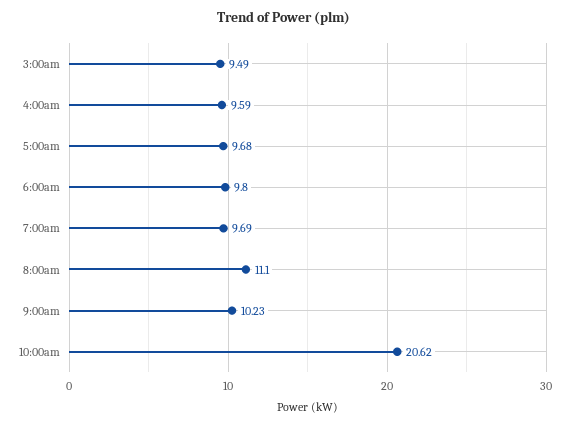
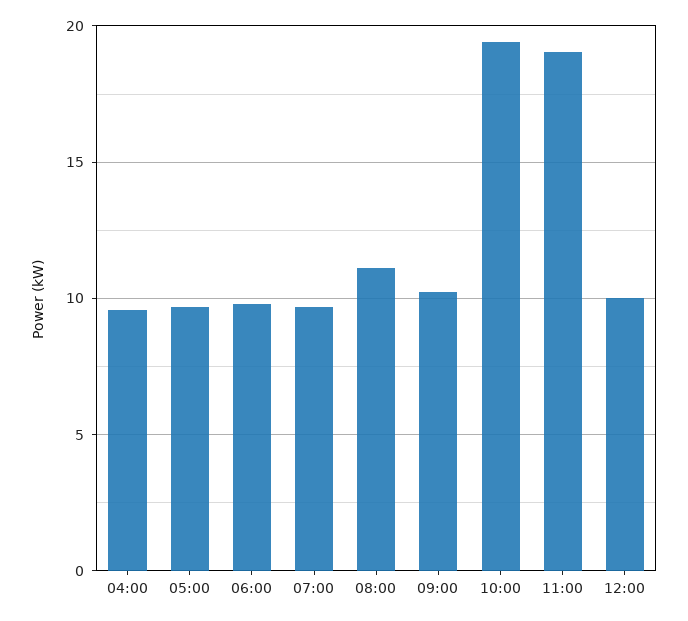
3:00am: 9.49 -> none
10:00am: 20.62 -> 19.5
11:00: none -> 19
12:00: none -> 10

